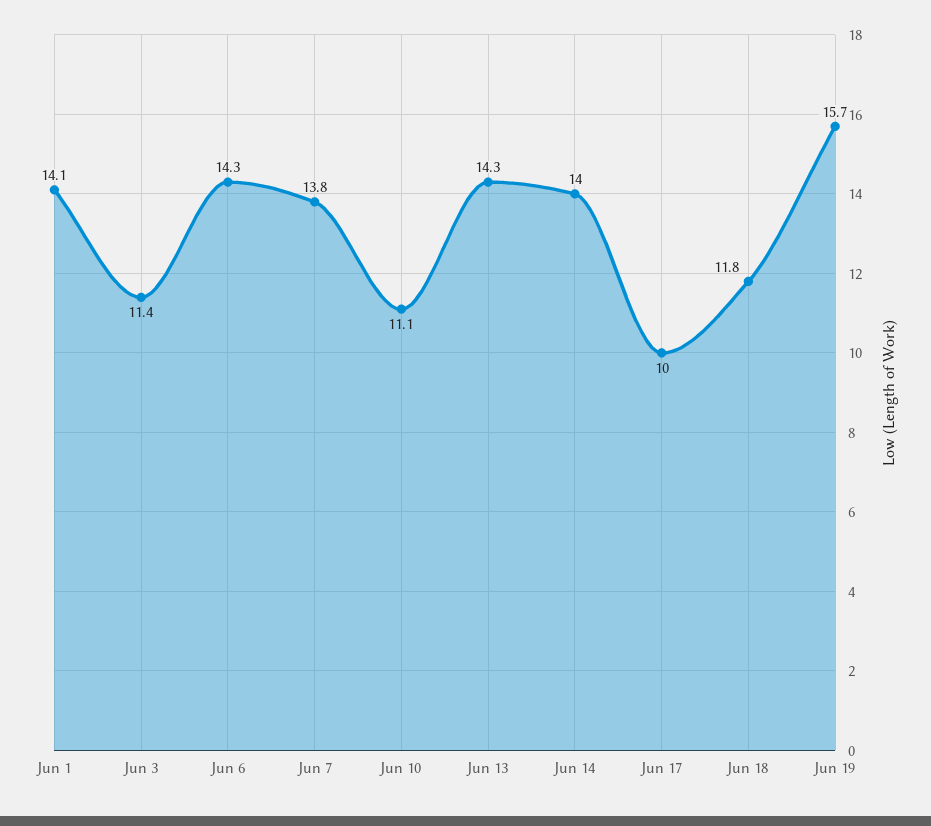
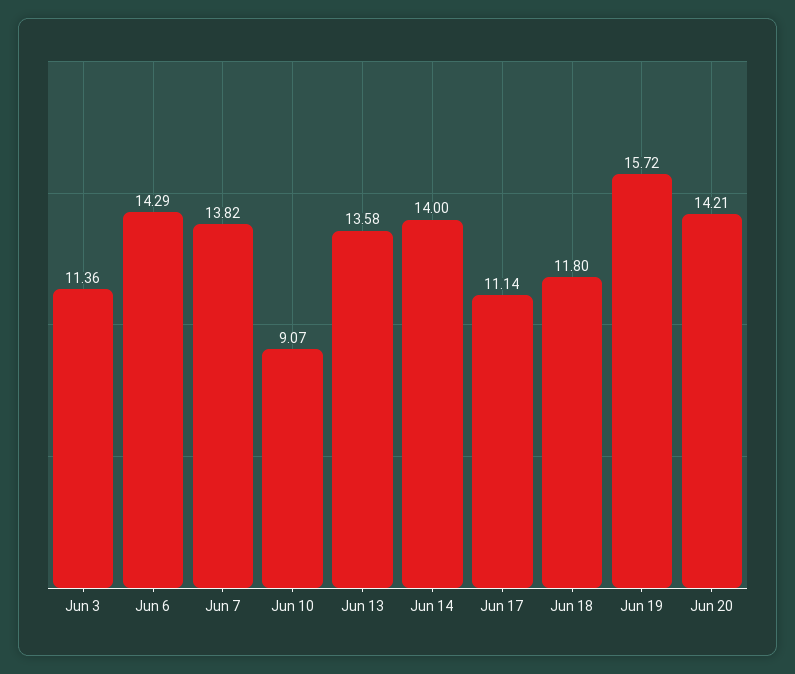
Jun 1: 14.1 -> none
Jun 10: 11.1 -> 9.07
Jun 13: 14.3 -> 13.58
Jun 17: 10 -> 11.14
Jun 20: none -> 14.21

